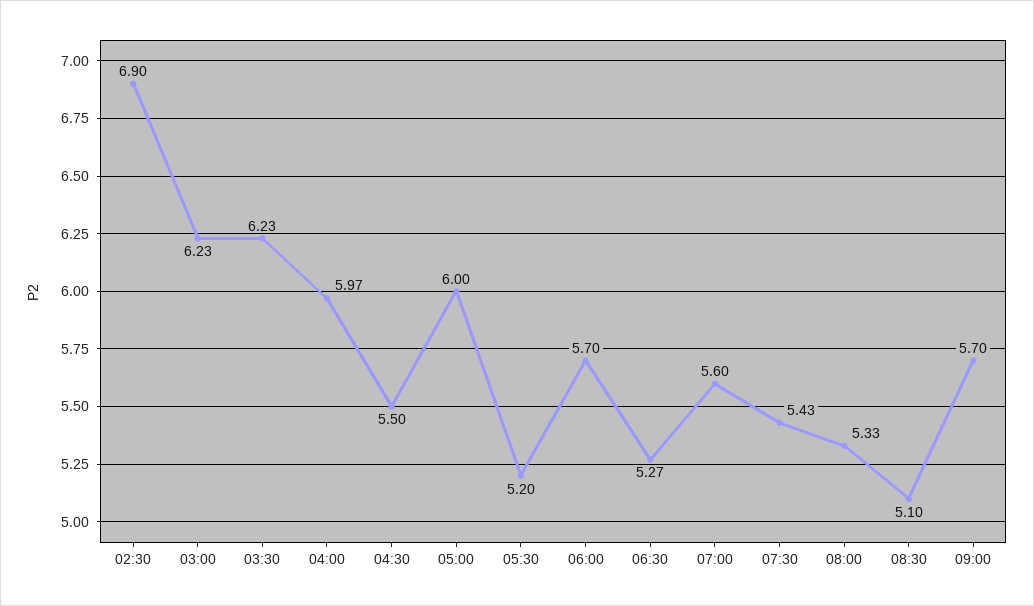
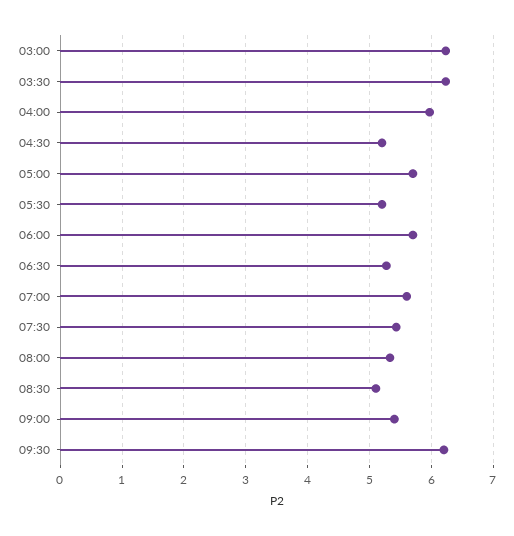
02:30: 6.9 -> none
04:30: 5.5 -> 5.2
05:00: 6 -> 5.7
09:00: 5.7 -> 5.4
09:30: none -> 6.2

